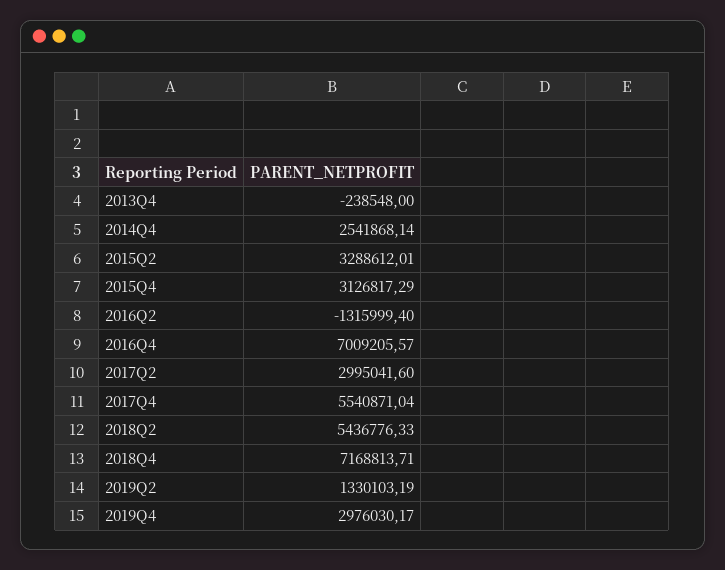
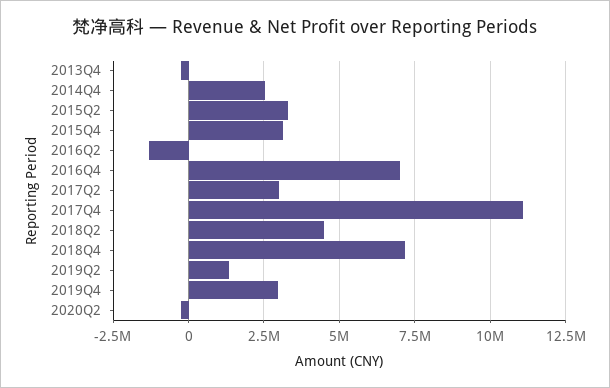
2017Q4: 5540871.04 -> 11000000
2018Q2: 5436776.33 -> 4500000
2020Q2: none -> -250000

